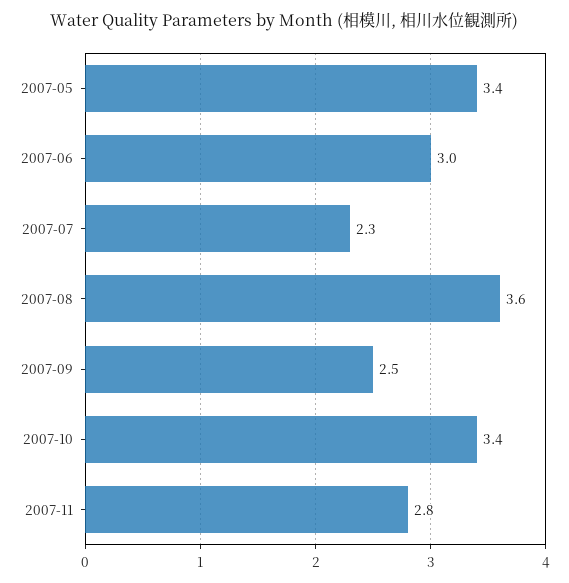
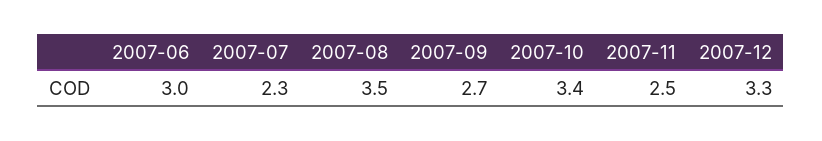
2007-05: 3.4 -> none
2007-08: 3.6 -> 3.5
2007-09: 2.5 -> 2.7
2007-11: 2.8 -> 2.5
2007-12: none -> 3.3

